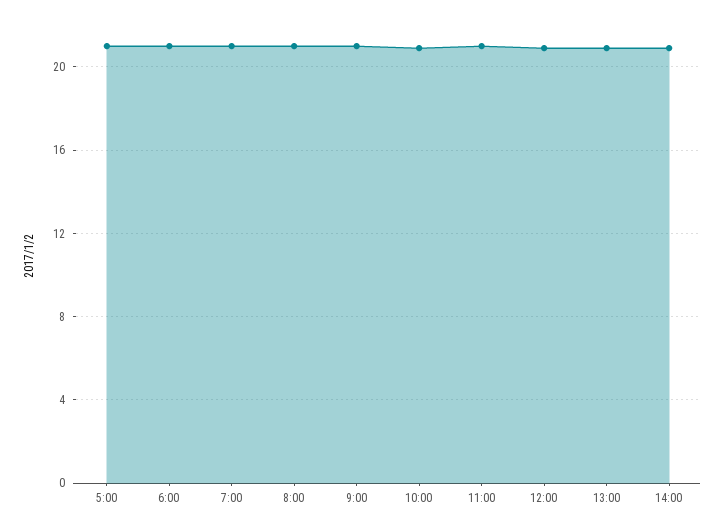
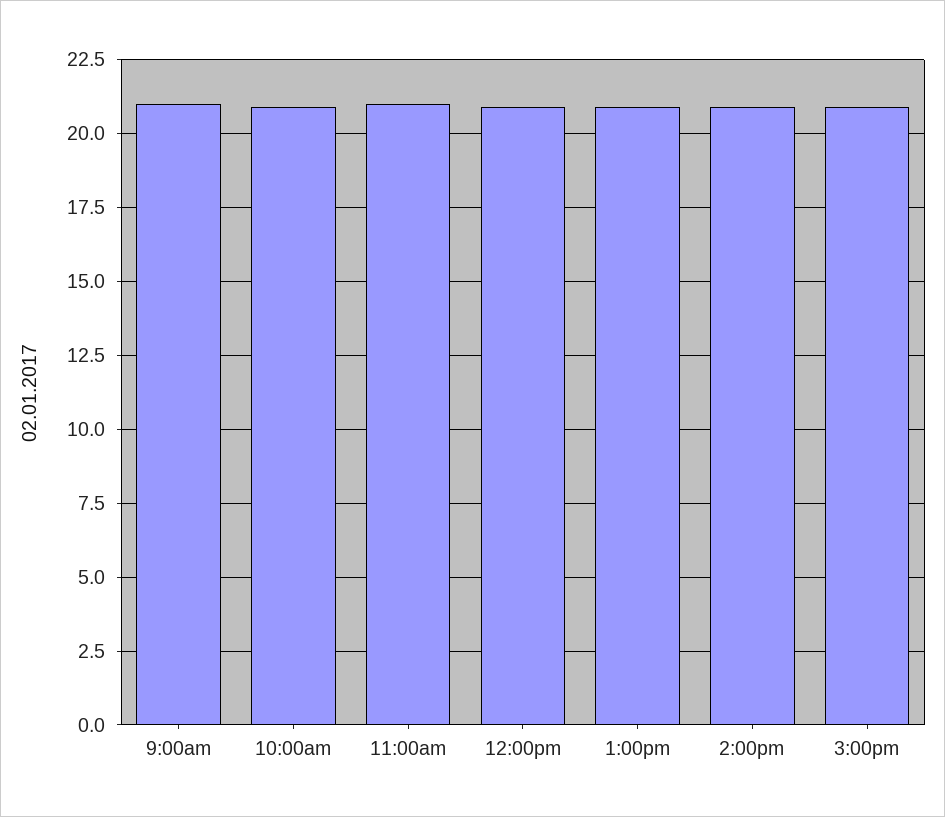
5:00: 21 -> none
6:00: 21 -> none
7:00: 21 -> none
8:00: 21 -> none
3:00pm: none -> 21

